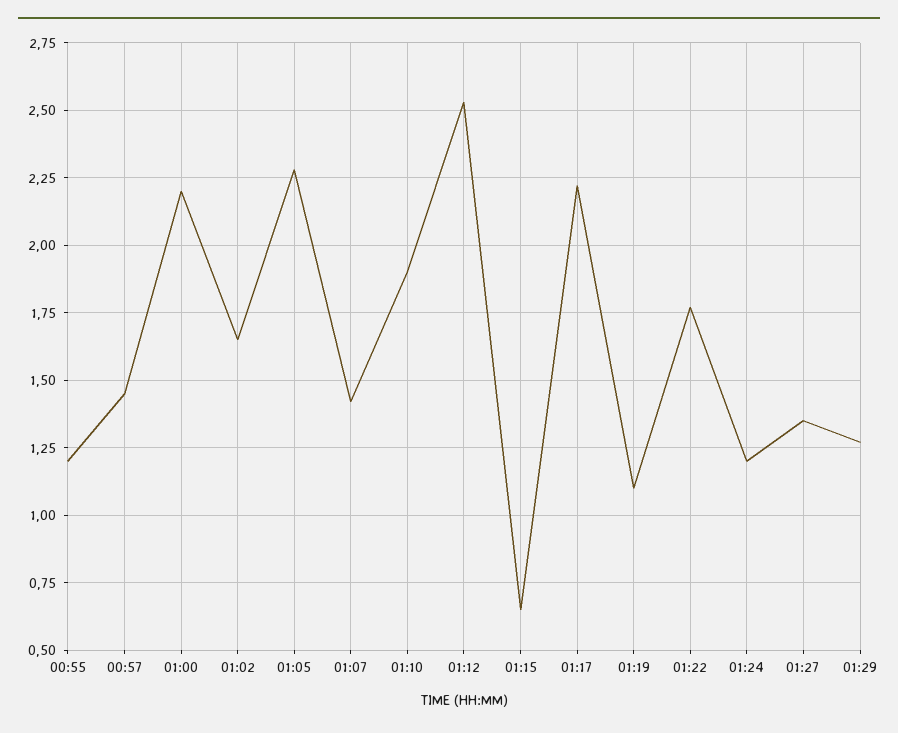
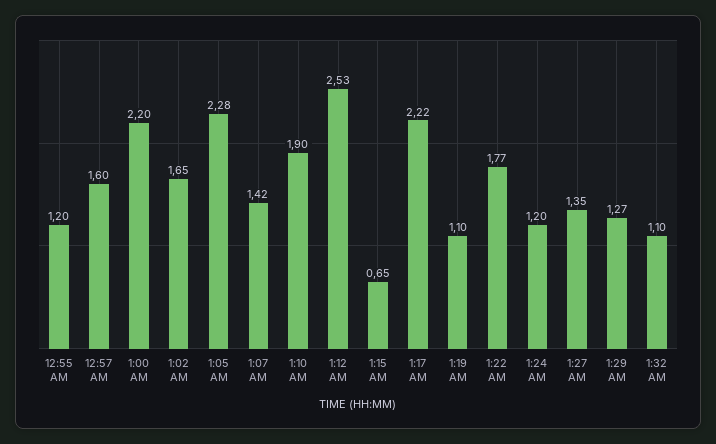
00:57: 1.45 -> 1.6
1:32 AM: none -> 1.1

